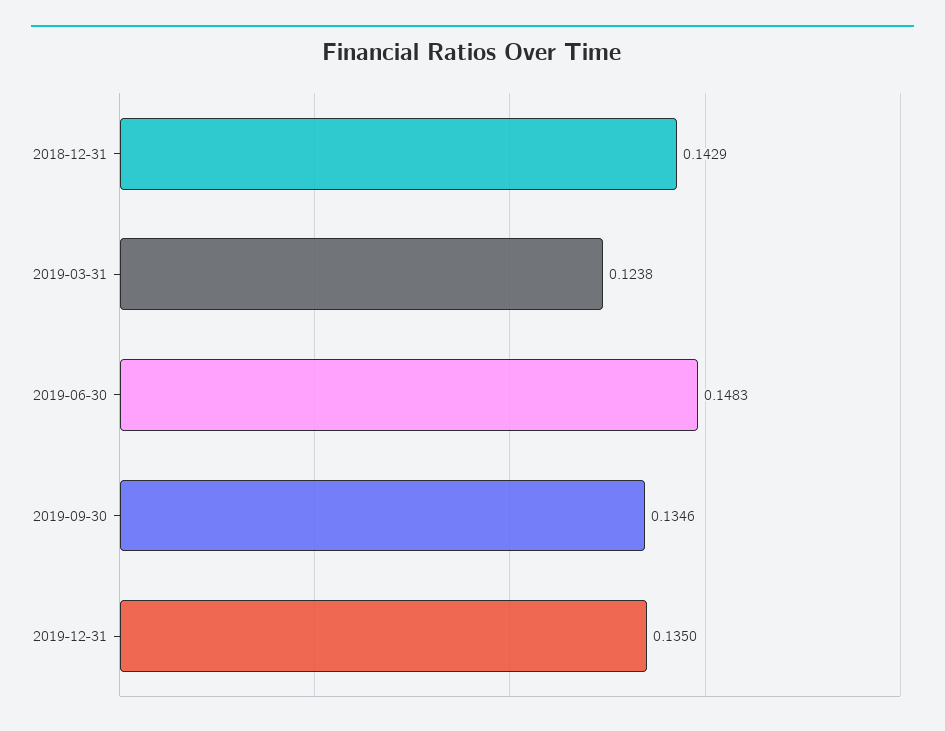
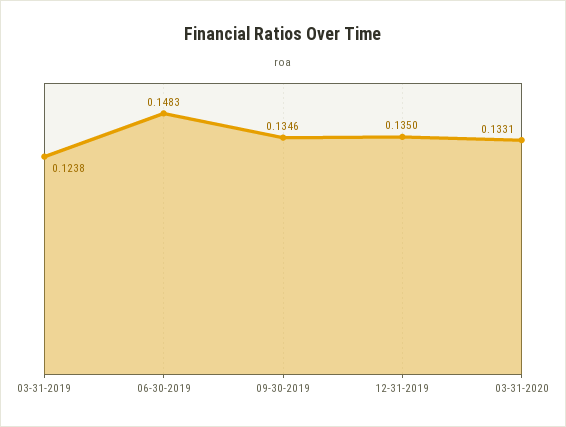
2018-12-31: 0.1429 -> none
03-31-2020: none -> 0.1331

